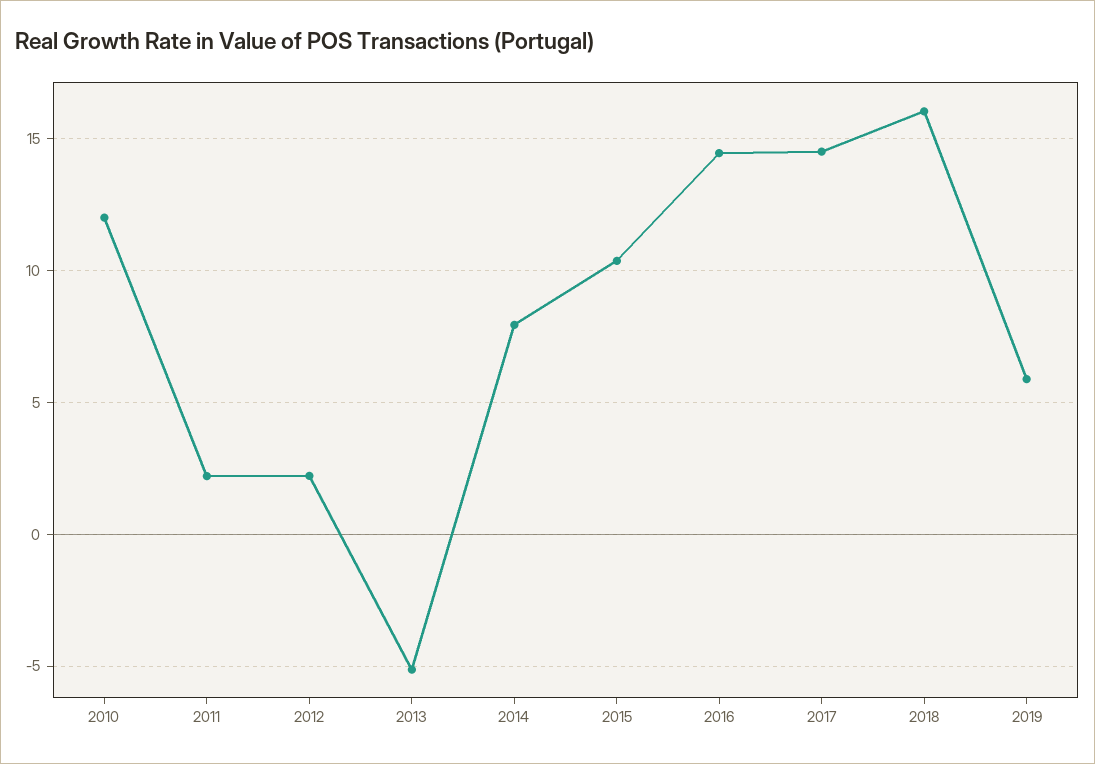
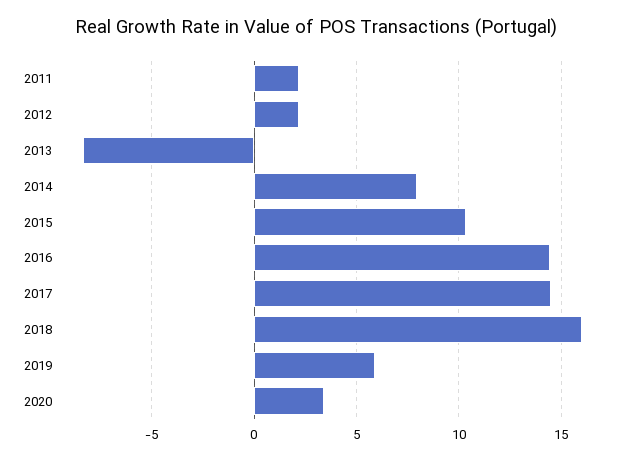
2010: 12 -> none
2013: -5 -> -8.5
2020: none -> 3.5

